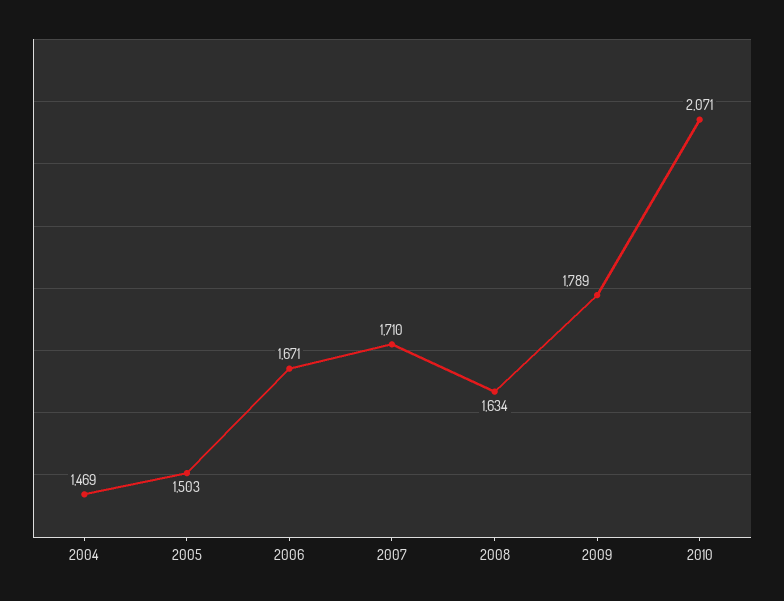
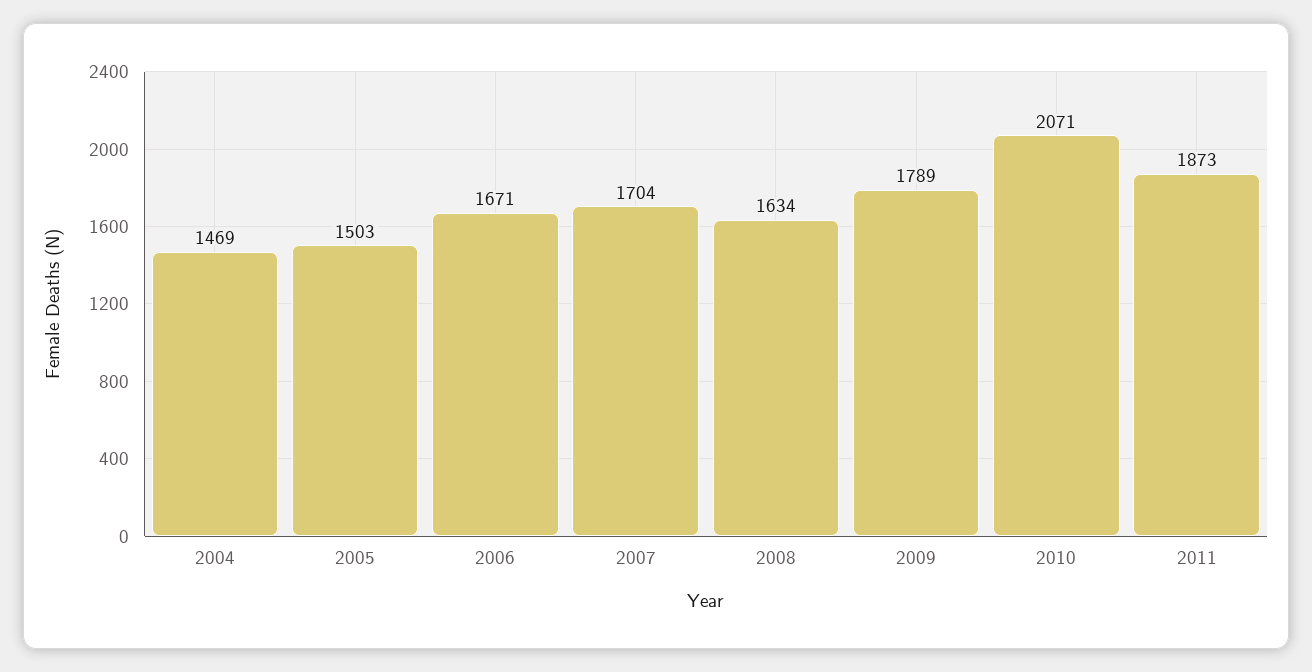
2007: 1710 -> 1704
2011: none -> 1873

